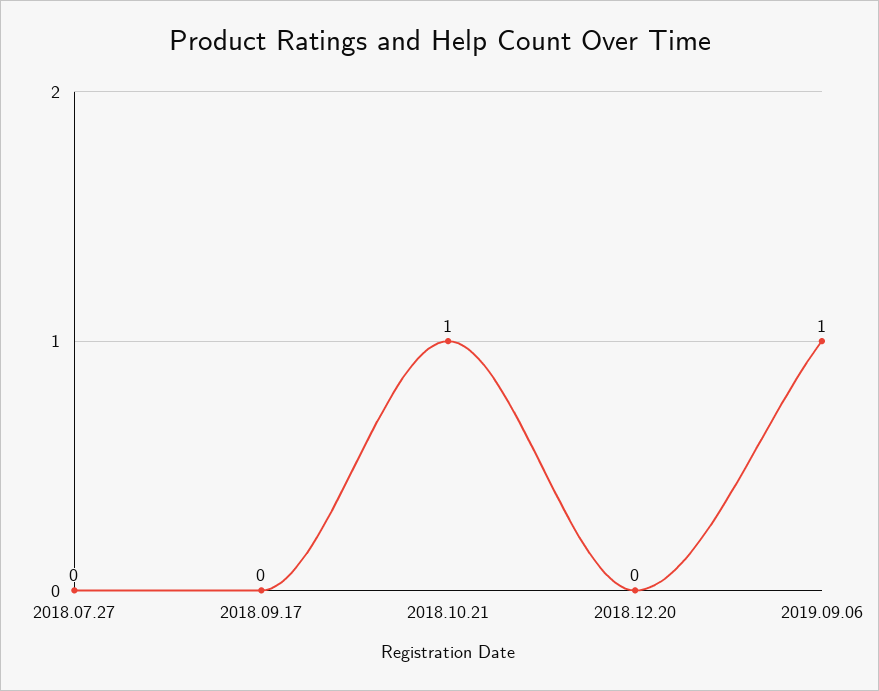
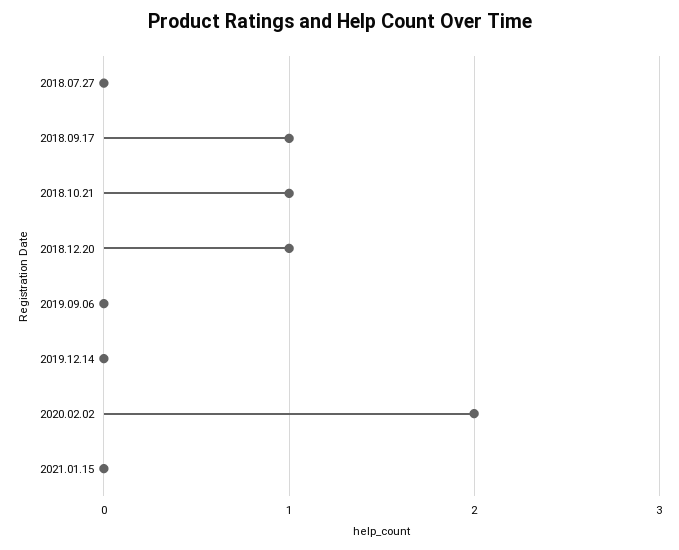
2018.09.17: 0 -> 1
2018.12.20: 0 -> 1
2019.09.06: 1 -> 0
2019.12.14: none -> 0
2020.02.02: none -> 2
2021.01.15: none -> 0

